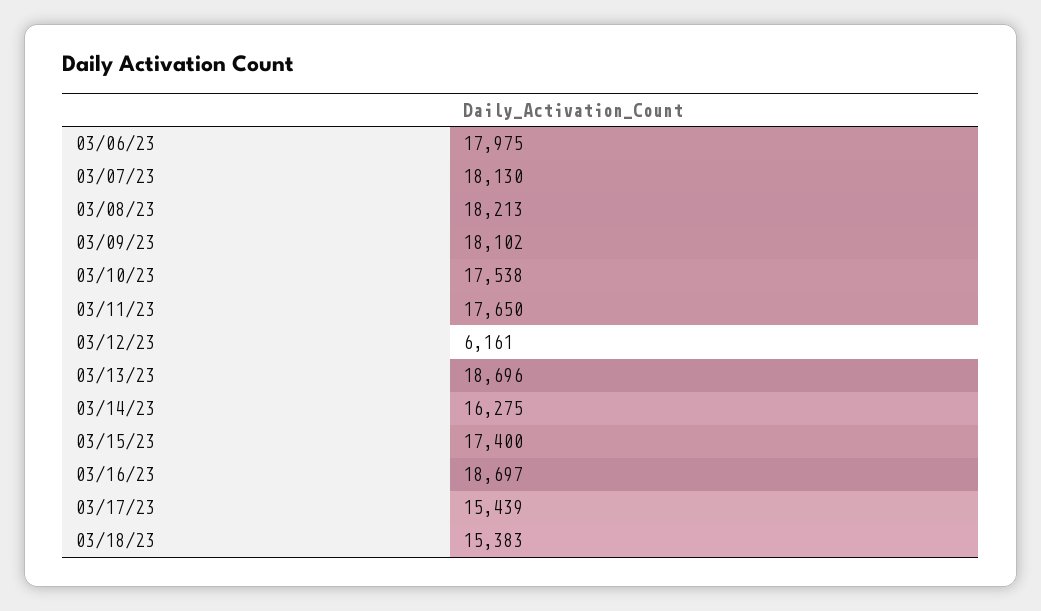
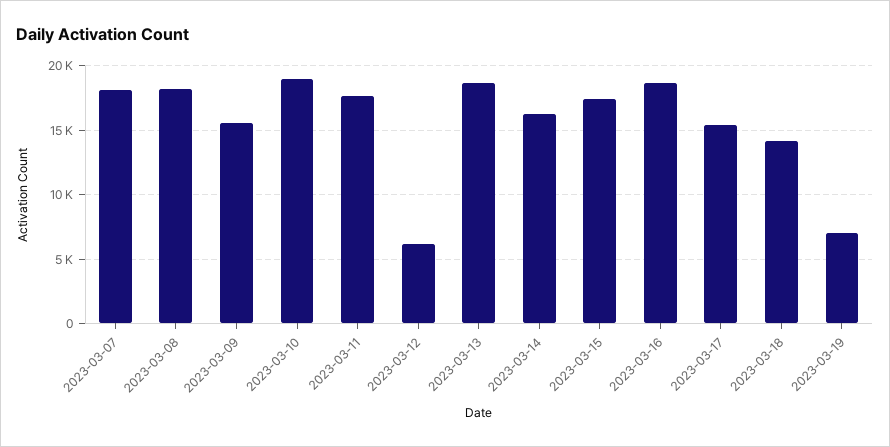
03/06/23: 17975 -> none
03/09/23: 18102 -> 15500
03/10/23: 17538 -> 19000
03/18/23: 15383 -> 14000
2023-03-19: none -> 7000

